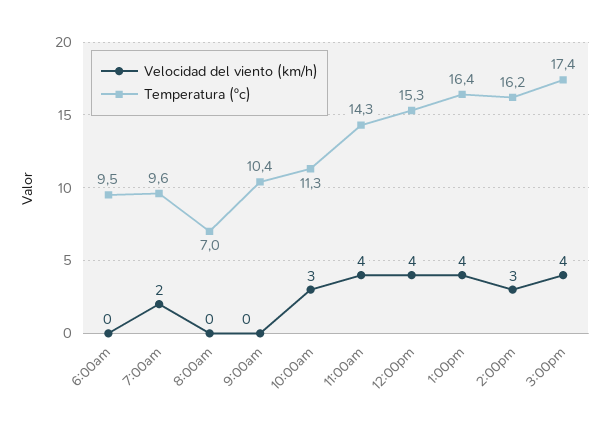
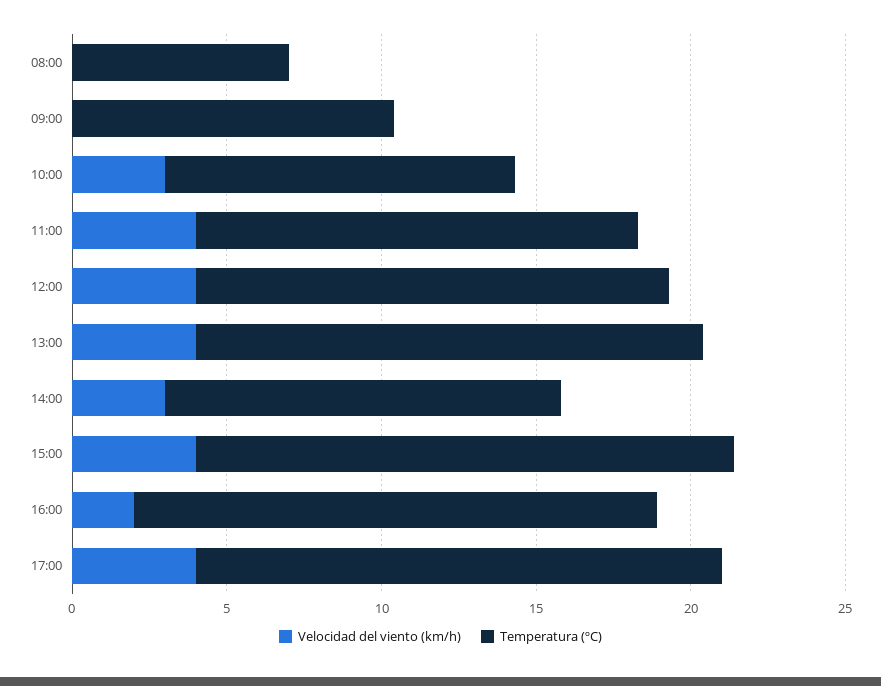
Velocidad del viento (km/h), 6:00am: 0 -> none
Temperatura (ºc), 6:00am: 9.5 -> none
Velocidad del viento (km/h), 7:00am: 2 -> none
Temperatura (ºc), 7:00am: 9.6 -> none
Temperatura (ºc), 2:00pm: 16.2 -> 13
Velocidad del viento (km/h), 16:00: none -> 2
Temperatura (ºc), 16:00: none -> 17
Velocidad del viento (km/h), 17:00: none -> 4
Temperatura (ºc), 17:00: none -> 17

